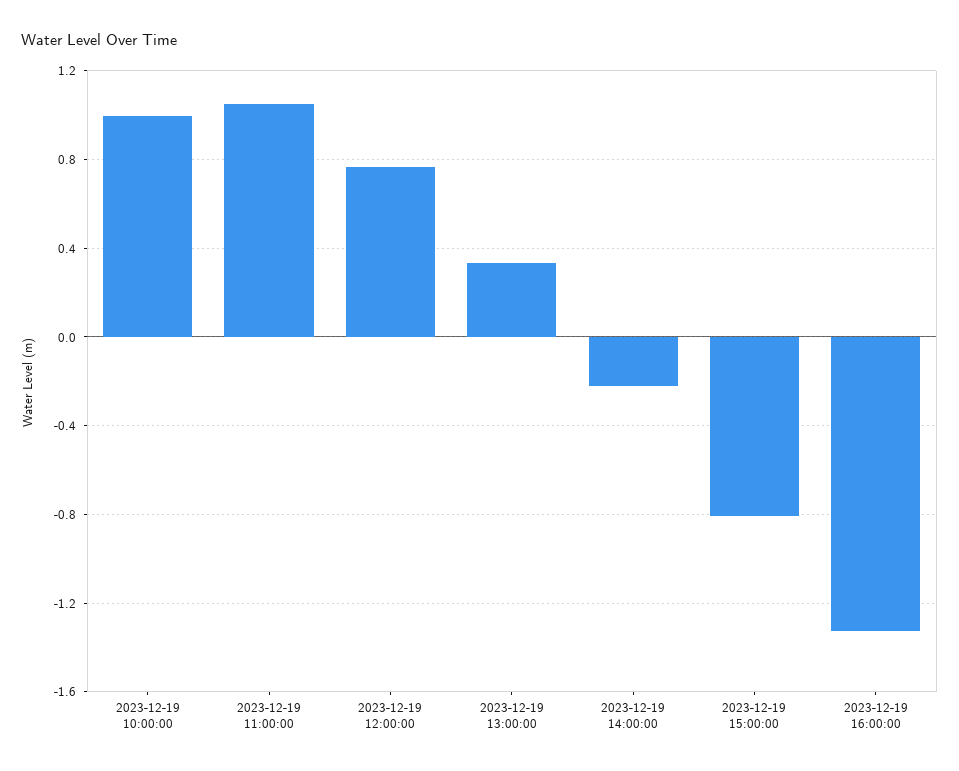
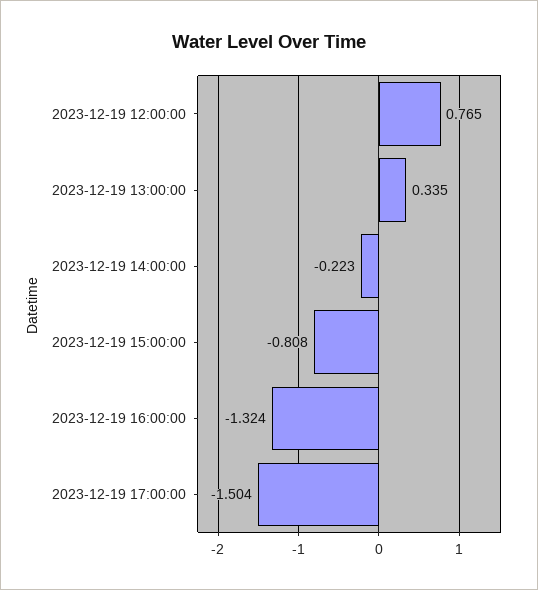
2023-12-19 10:00:00: 1 -> none
2023-12-19 11:00:00: 1.05 -> none
2023-12-19 17:00:00: none -> -1.504

